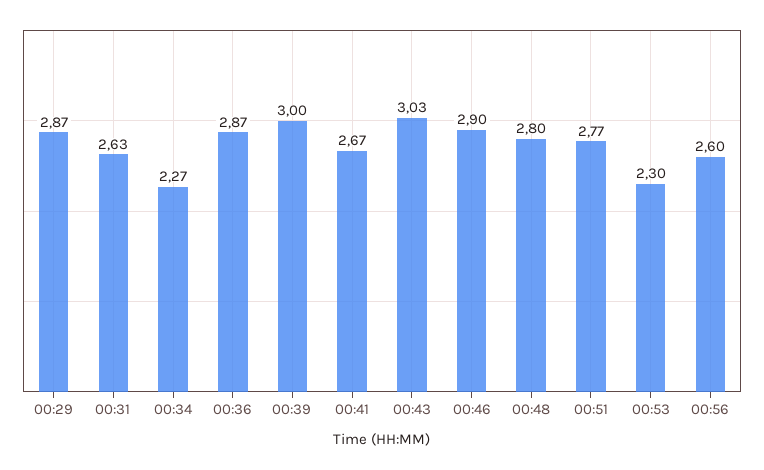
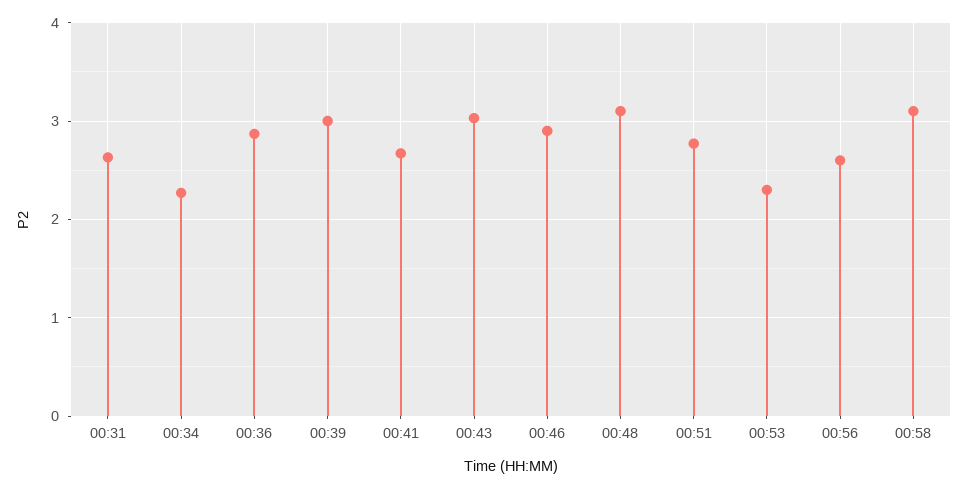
00:29: 2.87 -> none
00:48: 2.8 -> 3.1
00:58: none -> 3.1

